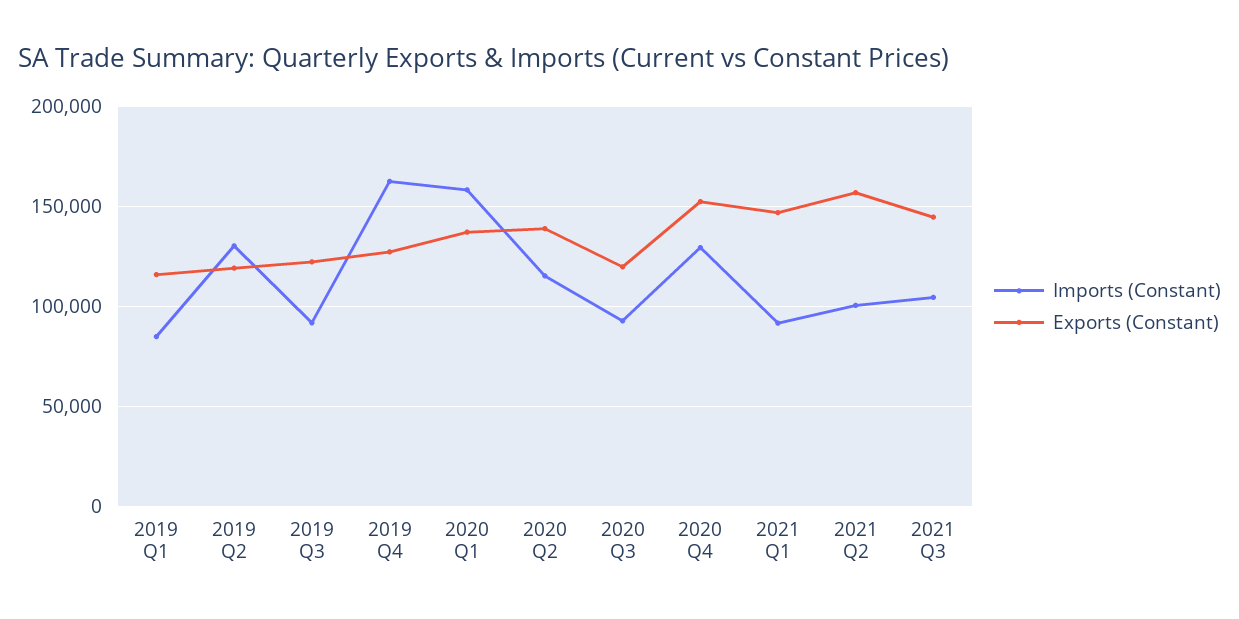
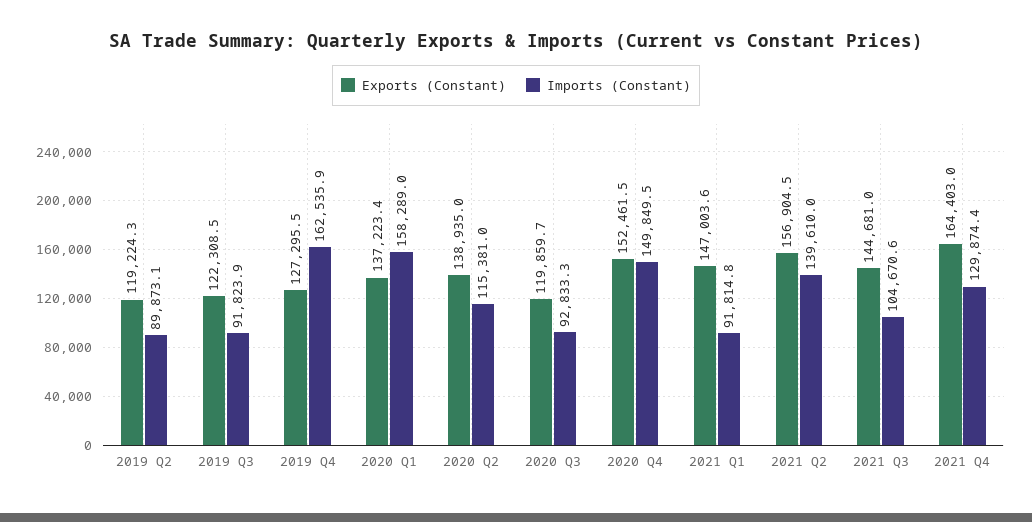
Imports (Constant), 2019 Q1: 85000 -> none
Exports (Constant), 2019 Q1: 115000 -> none
Imports (Constant), 2019 Q2: 130000 -> 89873.1
Imports (Constant), 2020 Q4: 130000 -> 149849.5
Imports (Constant), 2021 Q2: 100000 -> 139610
Exports (Constant), 2021 Q4: none -> 164403
Imports (Constant), 2021 Q4: none -> 129874.4

